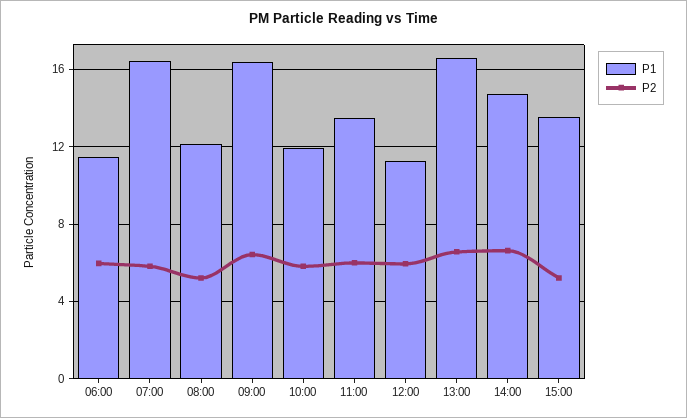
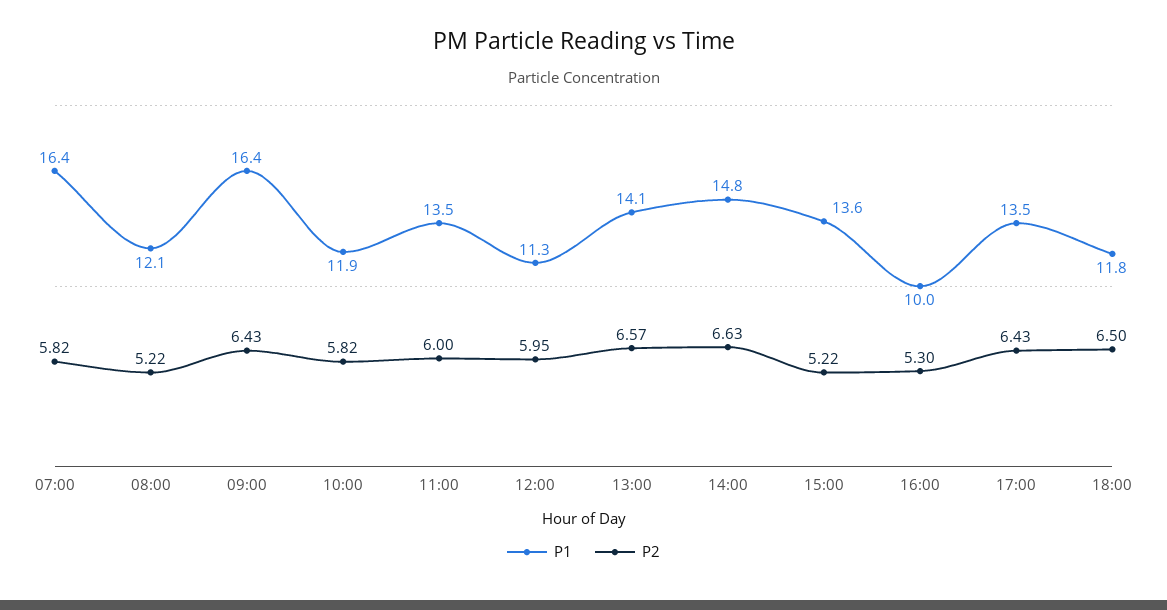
P1, 06:00: 11.5 -> none
P2, 06:00: 6 -> none
P1, 13:00: 16.5 -> 14.1
P1, 16:00: none -> 10
P2, 16:00: none -> 5.3
P1, 17:00: none -> 13.5
P2, 17:00: none -> 6.43
P1, 18:00: none -> 11.8
P2, 18:00: none -> 6.5

